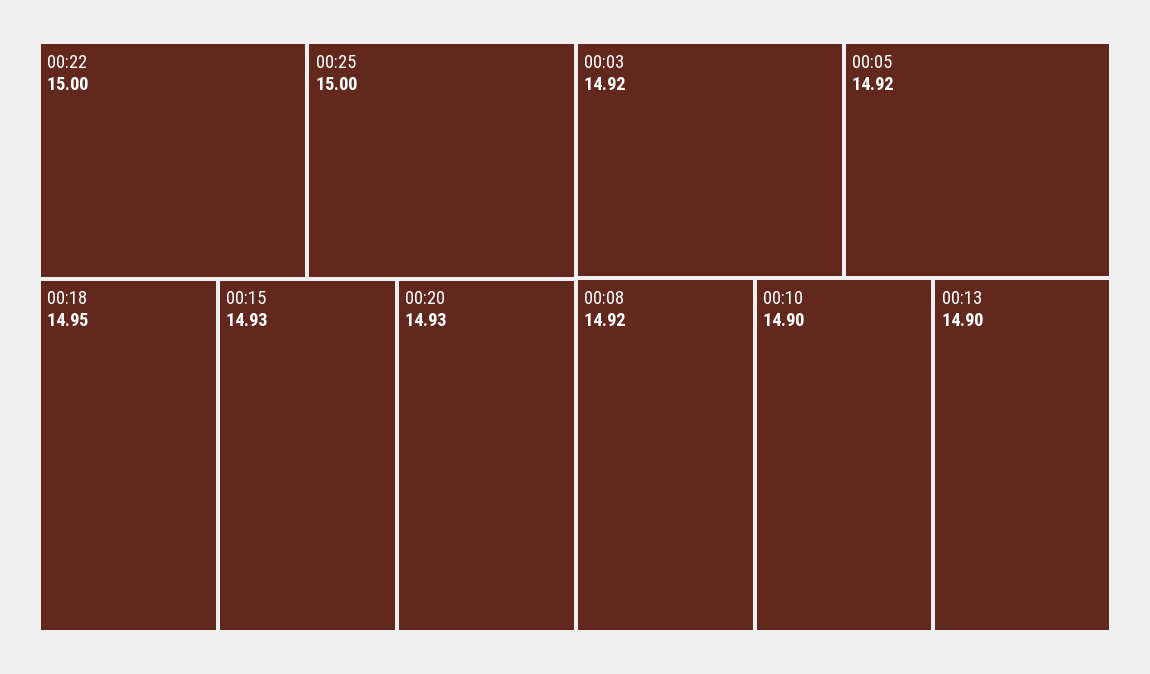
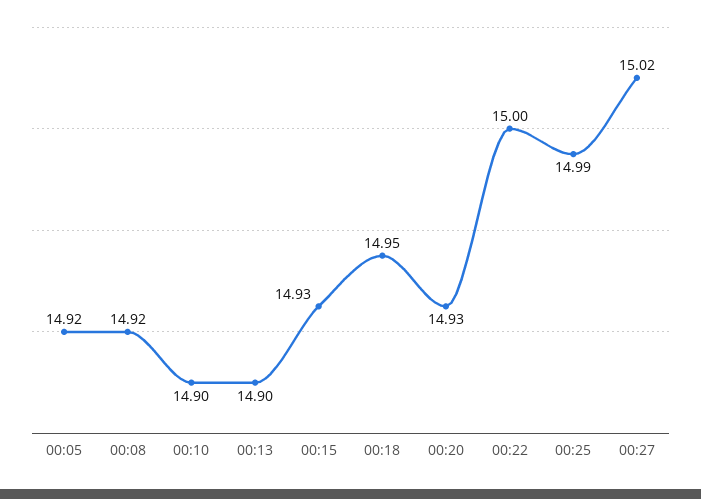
00:25: 15 -> 14.99
00:03: 14.92 -> none
00:27: none -> 15.02

